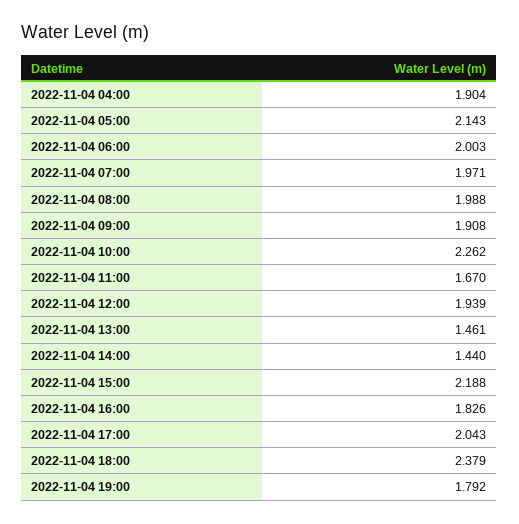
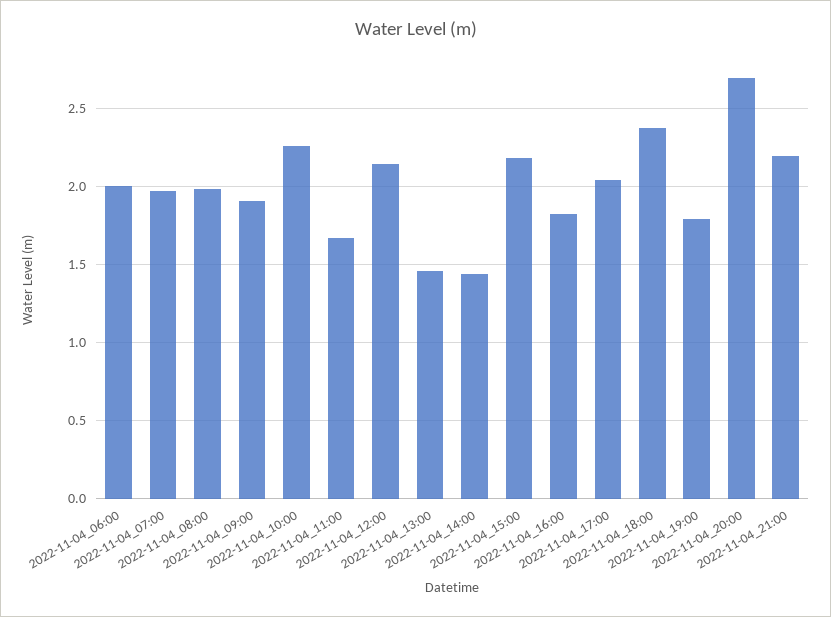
2022-11-04 04:00: 1.904 -> none
2022-11-04 05:00: 2.143 -> none
2022-11-04 12:00: 1.939 -> 2.15
2022-11-04_20:00: none -> 2.7
2022-11-04_21:00: none -> 2.2

